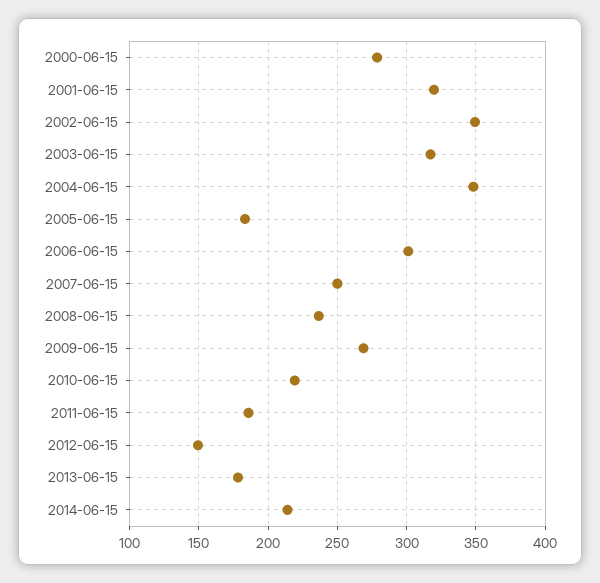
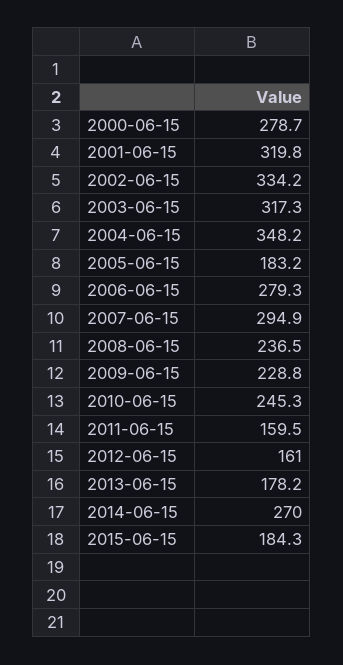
2002-06-15: 350 -> 334.2
2006-06-15: 300 -> 279.3
2007-06-15: 250 -> 294.9
2009-06-15: 270 -> 228.8
2010-06-15: 220 -> 245.3
2011-06-15: 185 -> 159.5
2012-06-15: 150 -> 161
2014-06-15: 215 -> 270
2015-06-15: none -> 184.3

